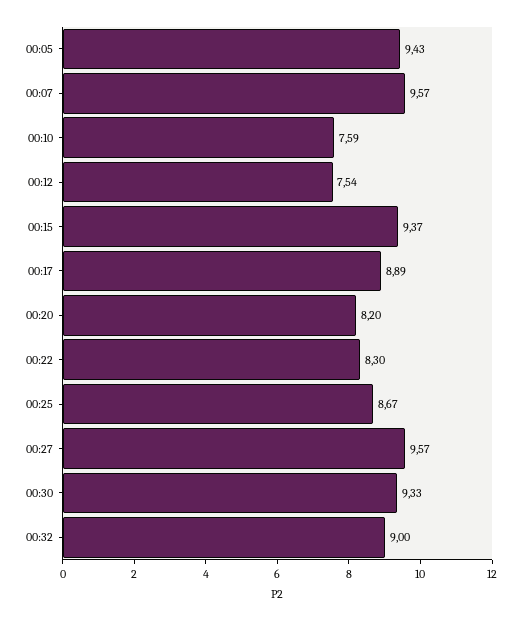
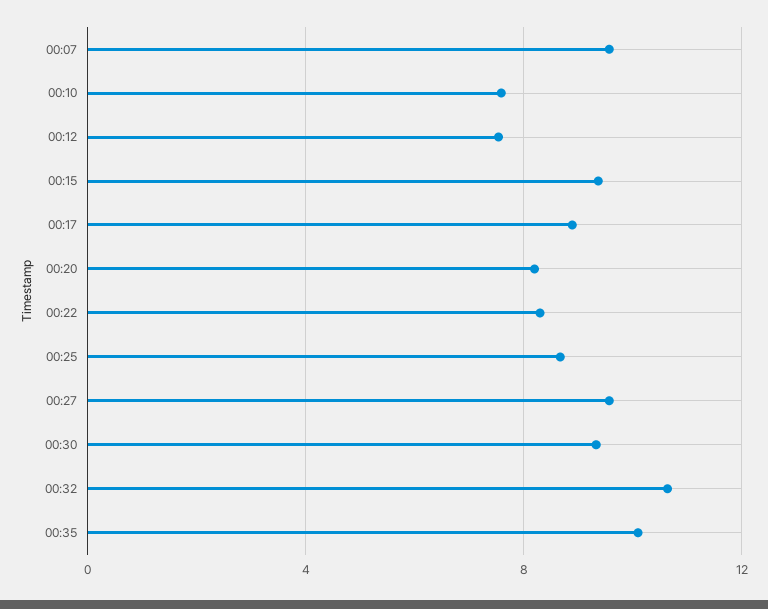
00:05: 9.43 -> none
00:32: 9 -> 10.5
00:35: none -> 10

